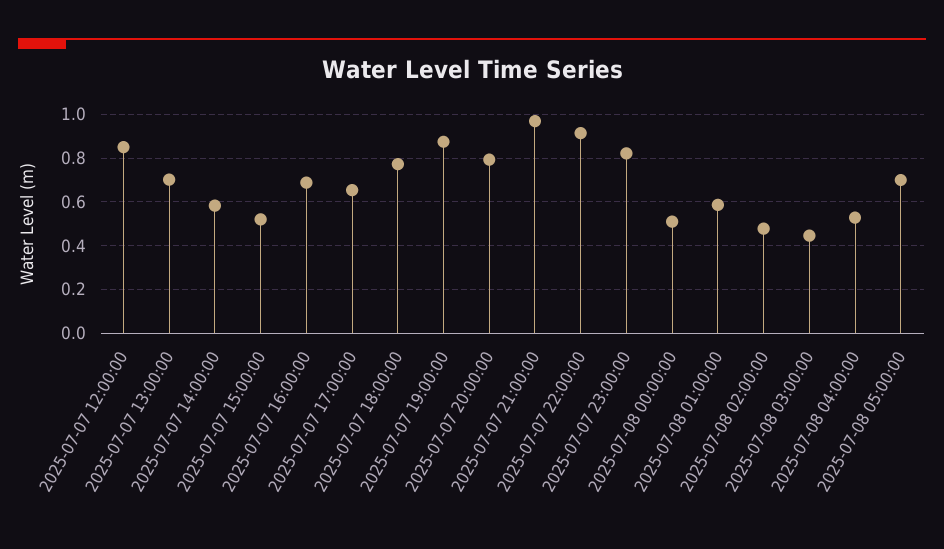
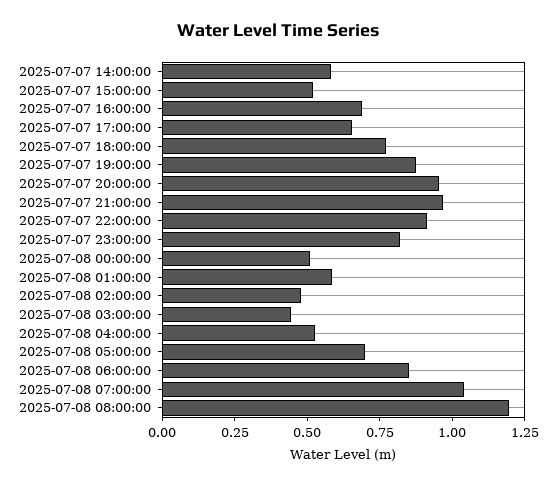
2025-07-07 12:00:00: 0.85 -> none
2025-07-07 13:00:00: 0.7 -> none
2025-07-07 20:00:00: 0.8 -> 0.95
2025-07-08 06:00:00: none -> 0.85
2025-07-08 07:00:00: none -> 1.05
2025-07-08 08:00:00: none -> 1.2

